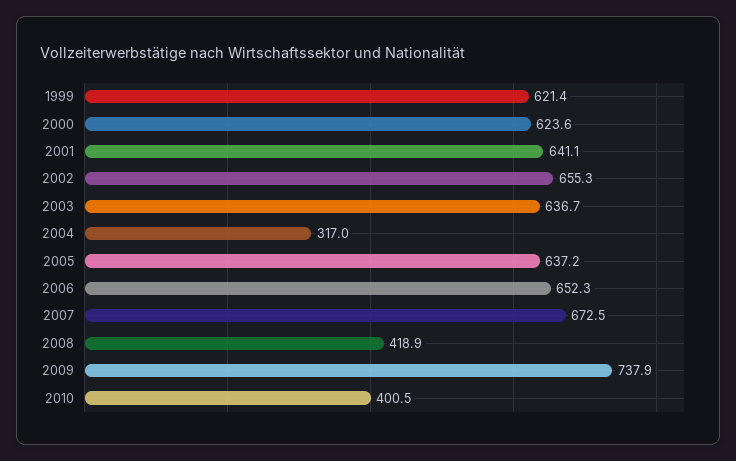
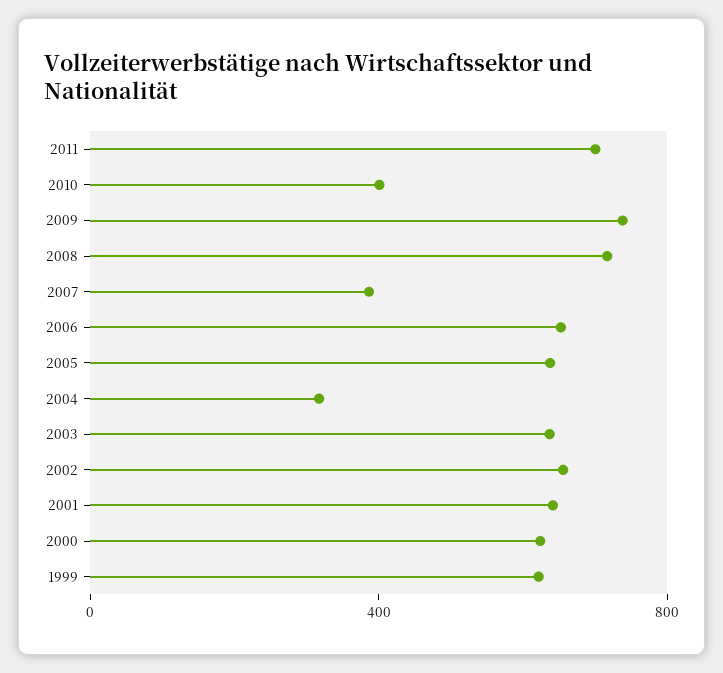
2007: 672.5 -> 400
2008: 418.9 -> 700
2011: none -> 700

